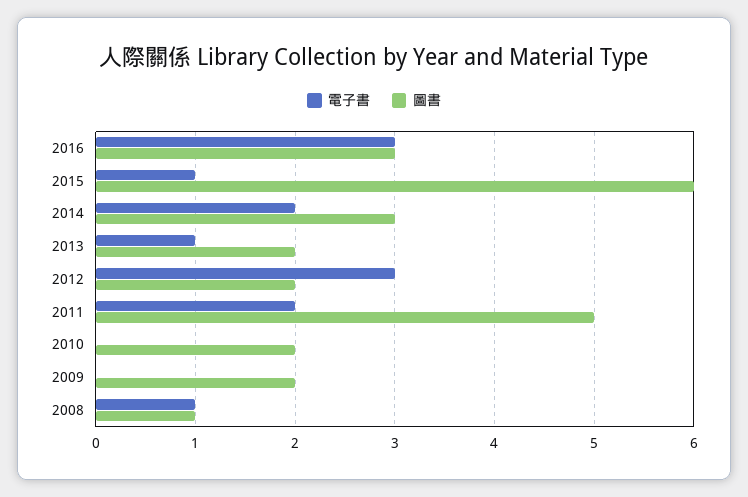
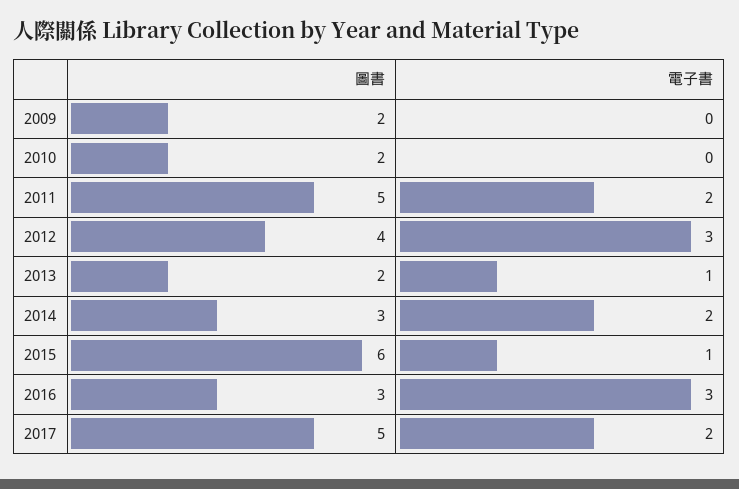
圖書, 2012: 2 -> 4
電子書, 2008: 1 -> none
圖書, 2008: 1 -> none
圖書, 2017: none -> 5
電子書, 2017: none -> 2

